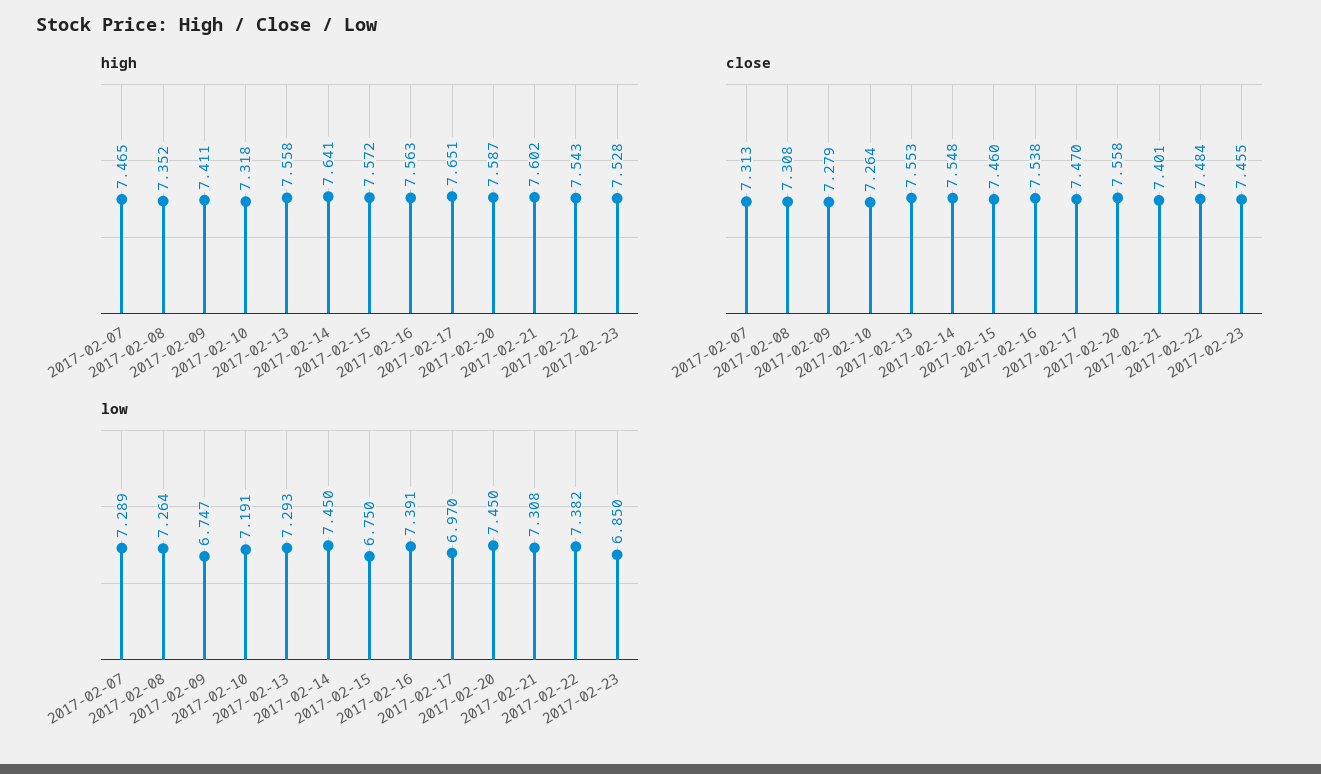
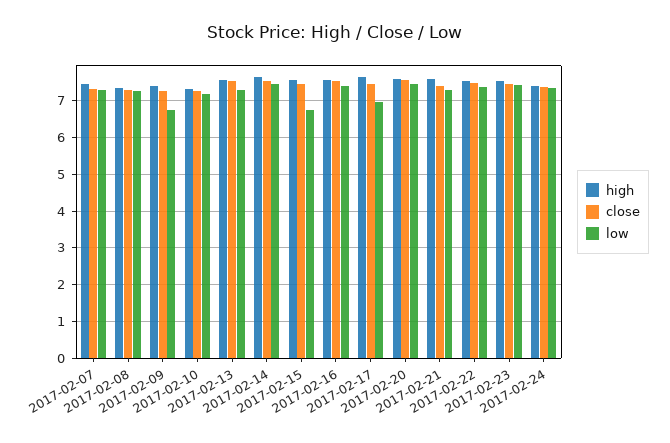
low, 2017-02-23: 6.85 -> 7.4
high, 2017-02-24: none -> 7.4
close, 2017-02-24: none -> 7.4
low, 2017-02-24: none -> 7.4

